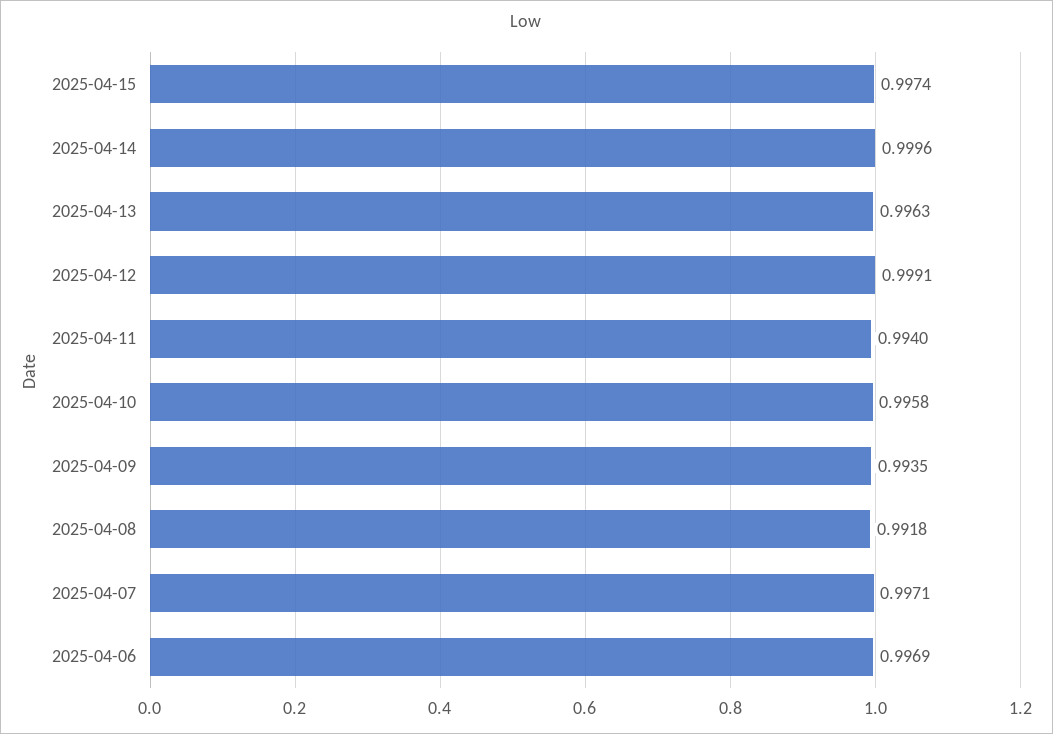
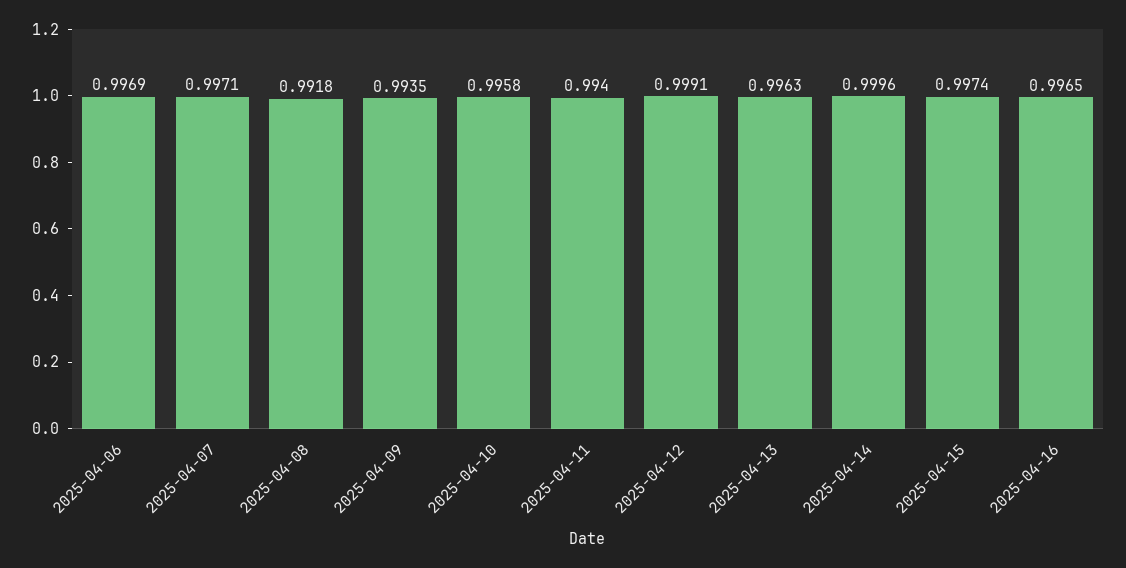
2025-04-16: none -> 0.9965

